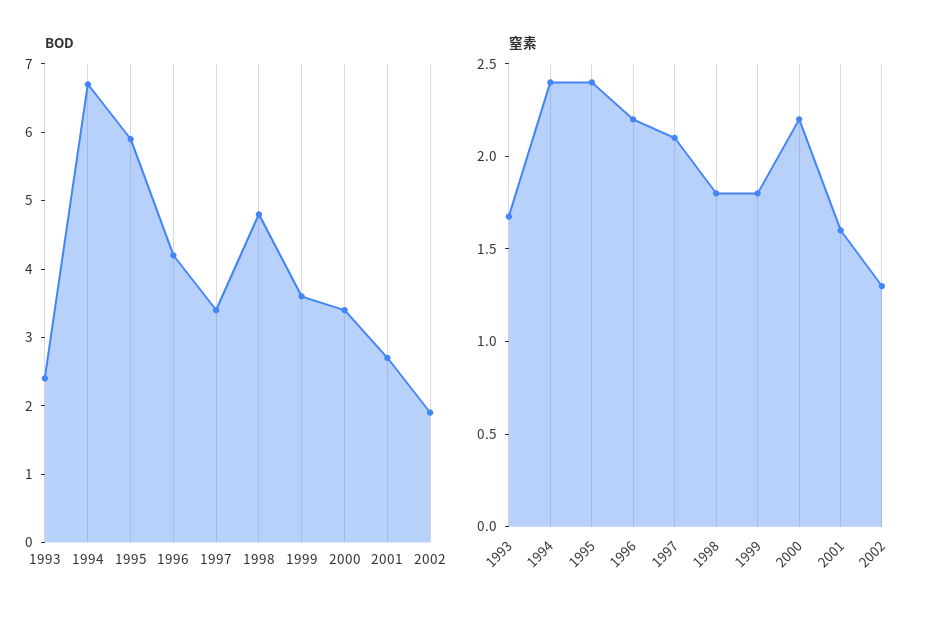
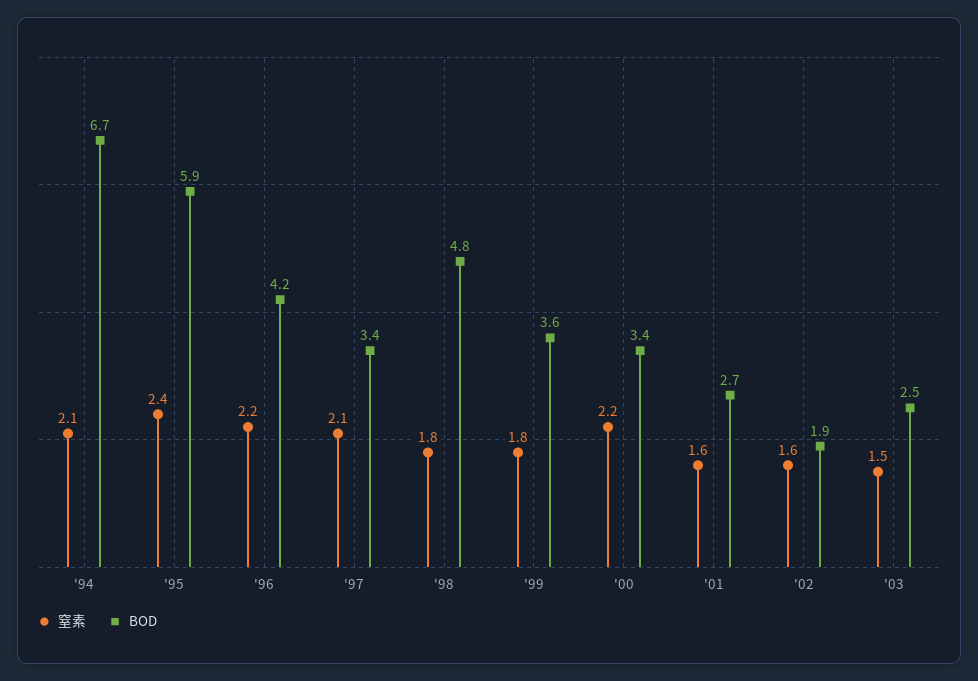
BOD, 1993: 2.5 -> none
窒素, 1993: 1.7 -> none
窒素, 1994: 2.4 -> 2.1
窒素, 2002: 1.3 -> 1.6
窒素, '03: none -> 1.5
BOD, '03: none -> 2.5

